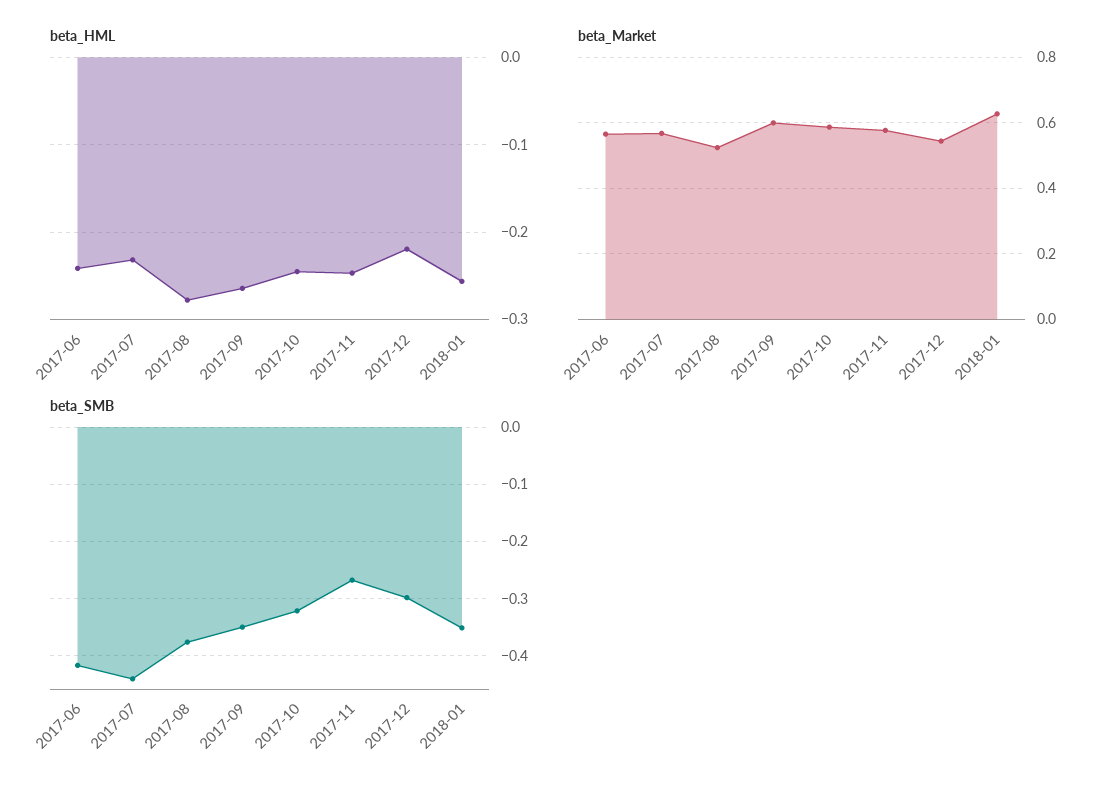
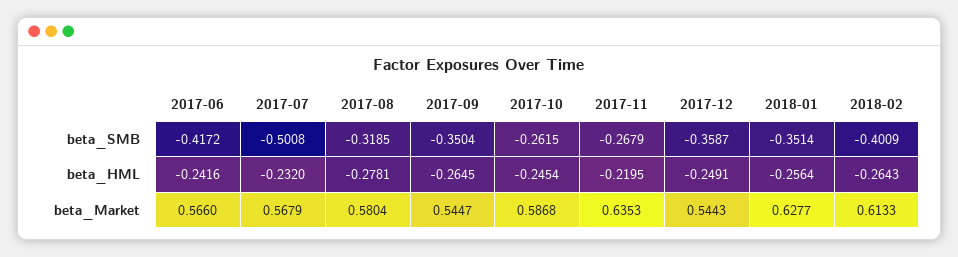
beta_HML, 2017-11: -0.25 -> -0.2195
beta_HML, 2017-12: -0.22 -> -0.2491
beta_Market, 2017-08: 0.52 -> 0.5804
beta_Market, 2017-09: 0.6 -> 0.5447
beta_Market, 2017-11: 0.58 -> 0.6353
beta_SMB, 2017-07: -0.44 -> -0.5008
beta_SMB, 2017-08: -0.38 -> -0.3185
beta_SMB, 2017-10: -0.32 -> -0.2615
beta_SMB, 2017-12: -0.3 -> -0.3587
beta_SMB, 2018-02: none -> -0.4009
beta_HML, 2018-02: none -> -0.2643
beta_Market, 2018-02: none -> 0.6133

